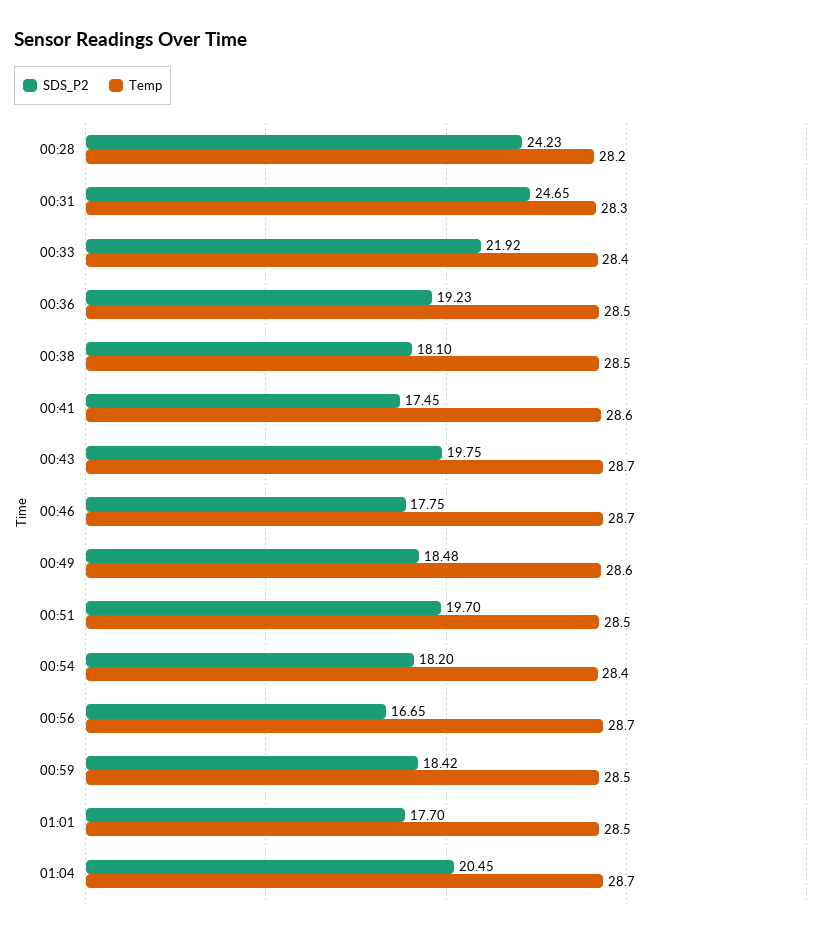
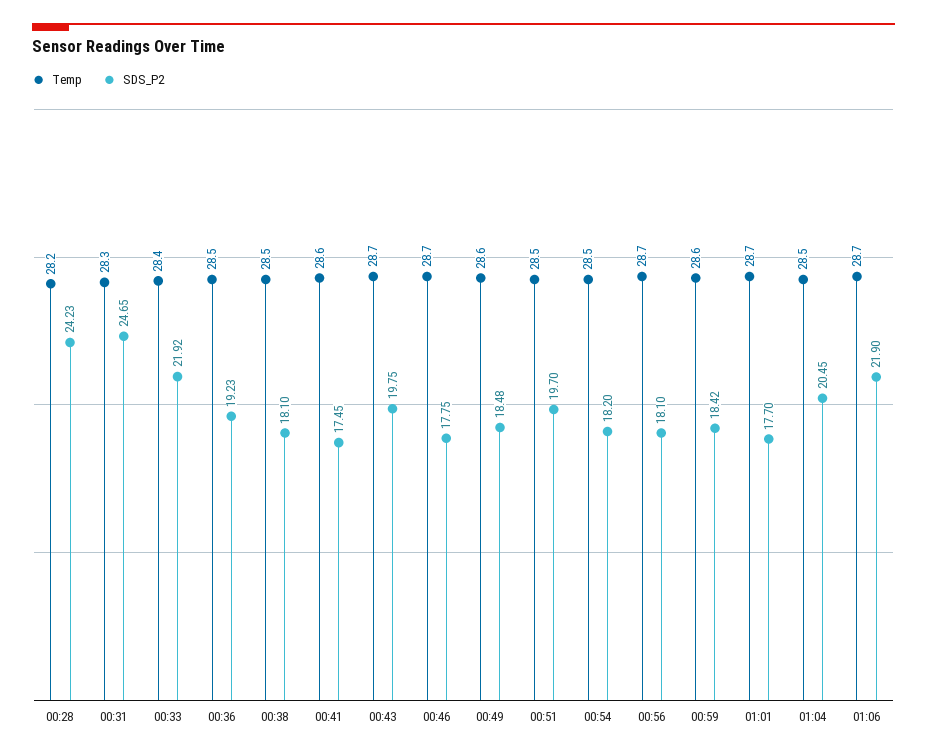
Temp, 00:54: 28.4 -> 28.5
SDS_P2, 00:56: 16.65 -> 18.1
Temp, 00:59: 28.5 -> 28.6
Temp, 01:01: 28.5 -> 28.7
Temp, 01:04: 28.7 -> 28.5
Temp, 01:06: none -> 28.7
SDS_P2, 01:06: none -> 21.9

